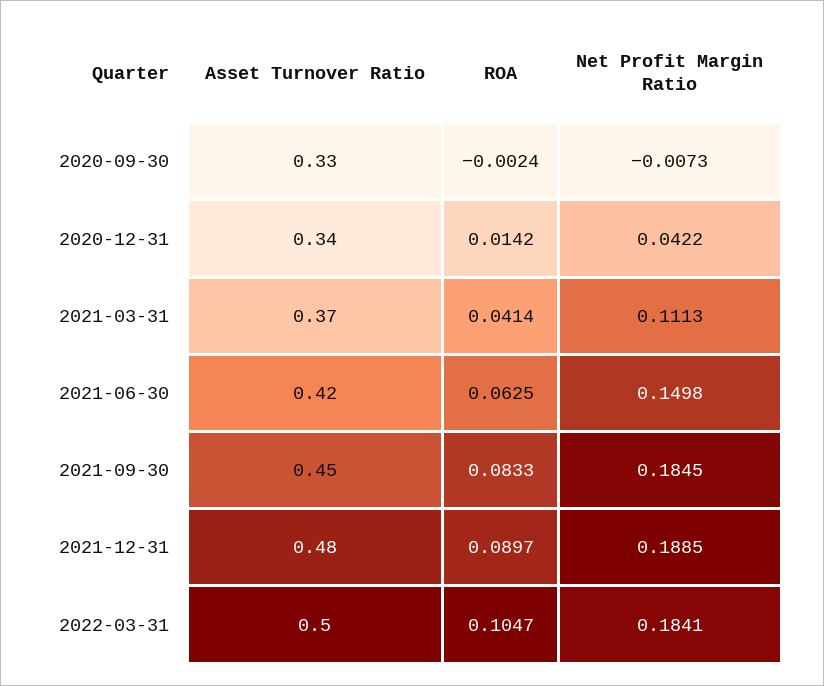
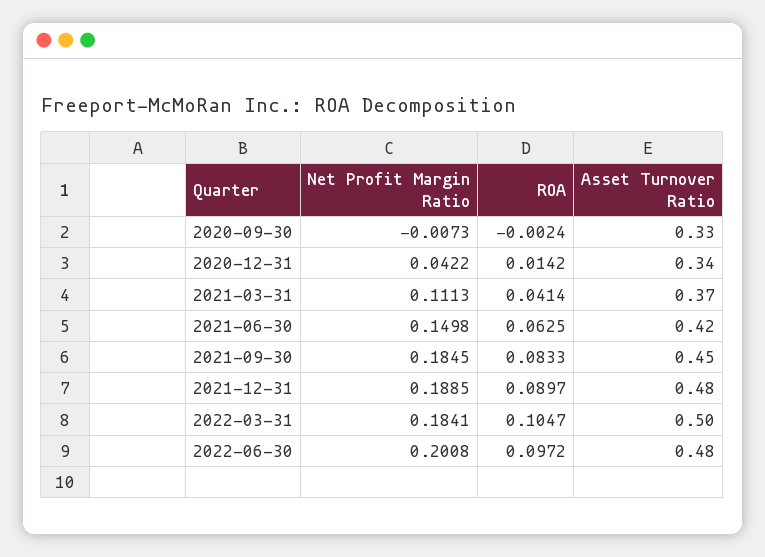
Net Profit Margin Ratio, 2022-06-30: none -> 0.2008
ROA, 2022-06-30: none -> 0.0972
Asset Turnover Ratio, 2022-06-30: none -> 0.48

